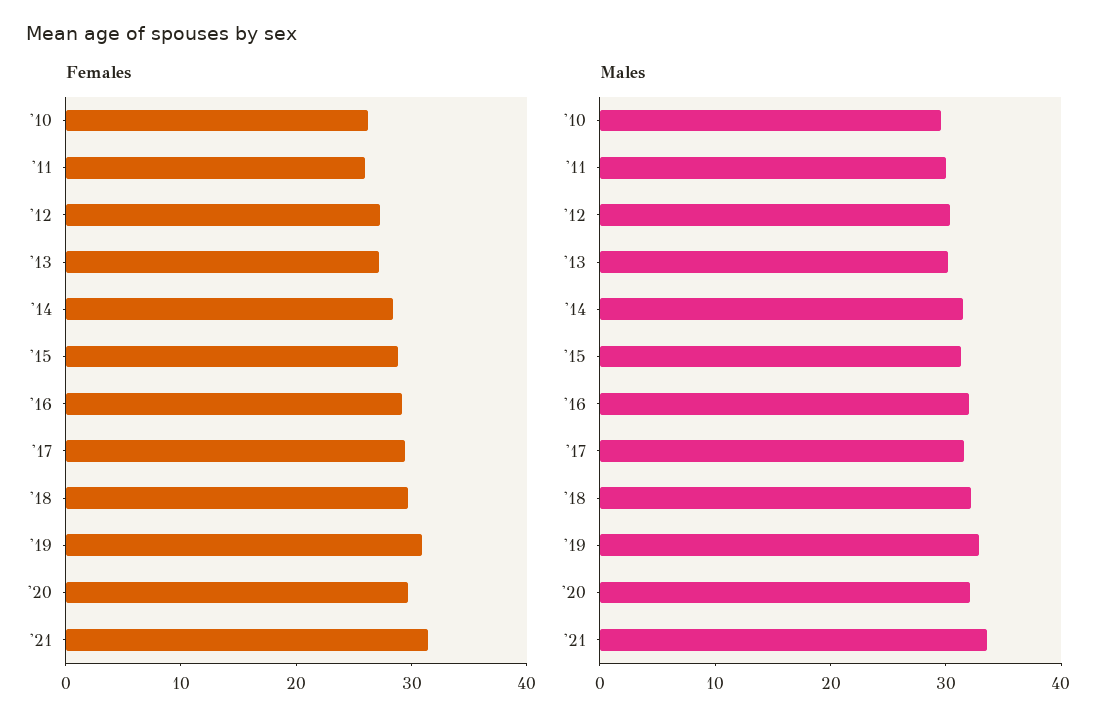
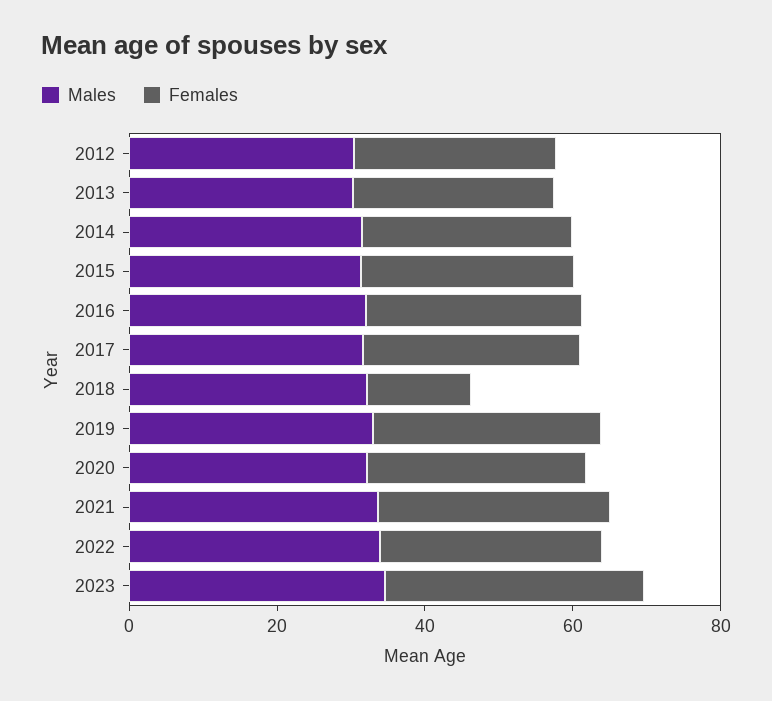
Females, '10: 26 -> none
Females, '11: 26 -> none
Females, '18: 30 -> 15
Males, '10: 30 -> none
Males, '11: 30 -> none
Males, 2022: none -> 35
Females, 2022: none -> 30
Males, 2023: none -> 35
Females, 2023: none -> 35

